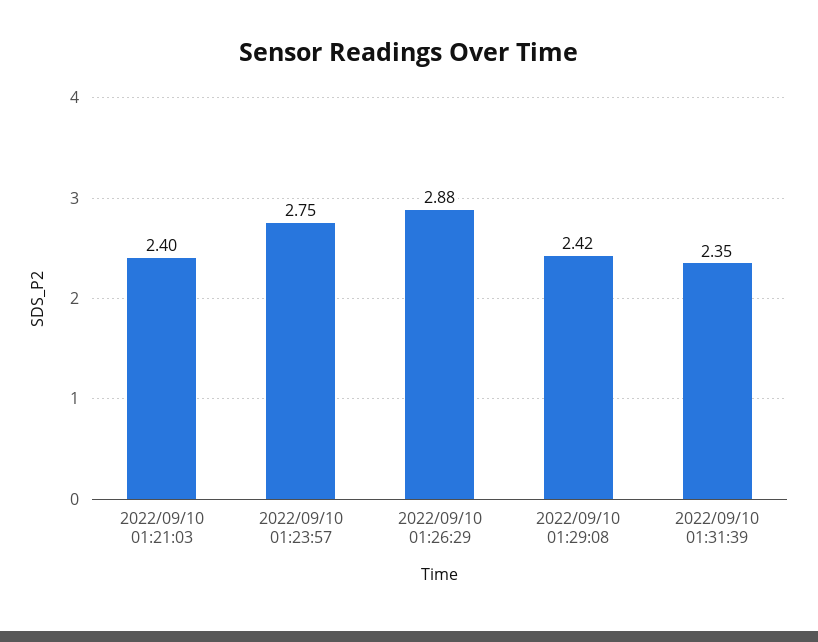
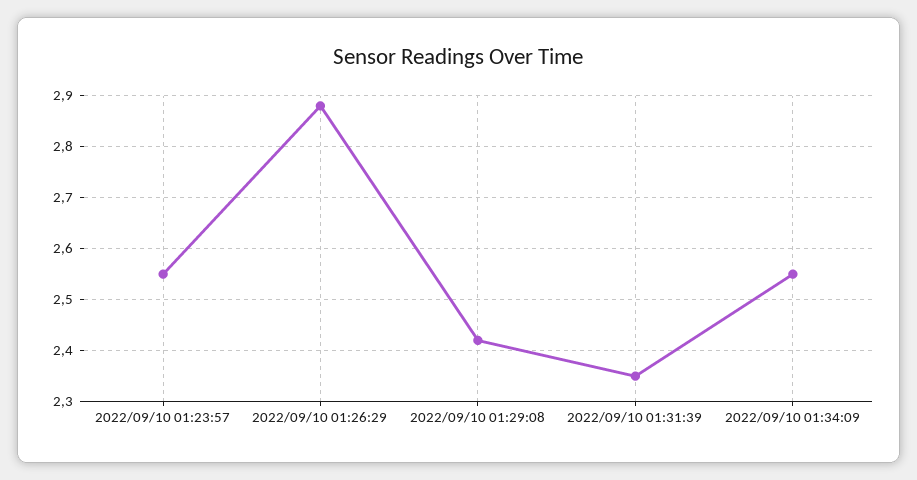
2022/09/10 01:21:03: 2.4 -> none
2022/09/10 01:23:57: 2.75 -> 2.55
2022/09/10 01:34:09: none -> 2.55

